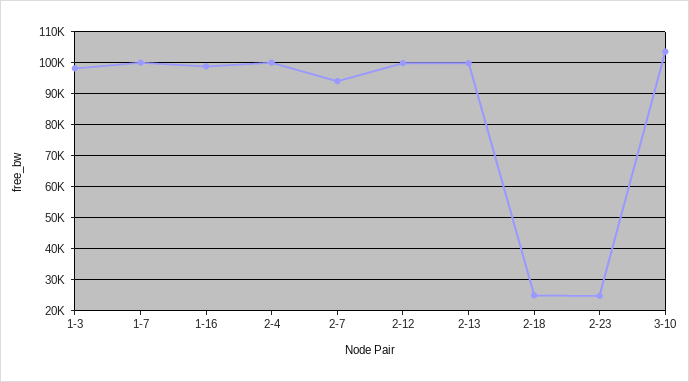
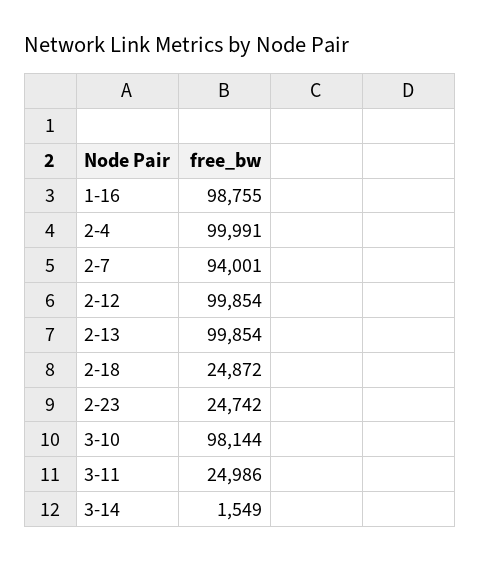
1-3: 98000 -> none
1-7: 100000 -> none
3-10: 104000 -> 98144
3-11: none -> 24986
3-14: none -> 1549

